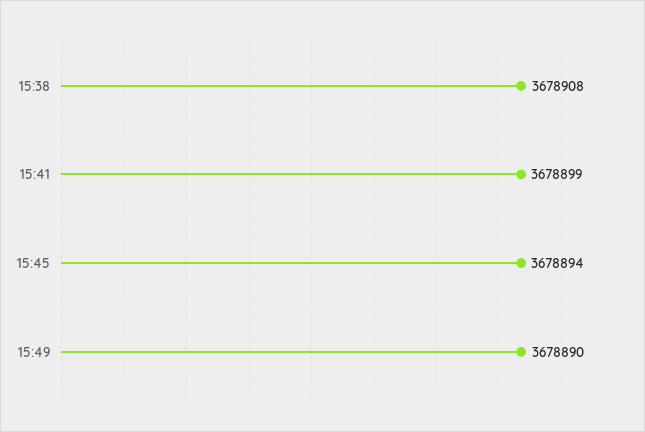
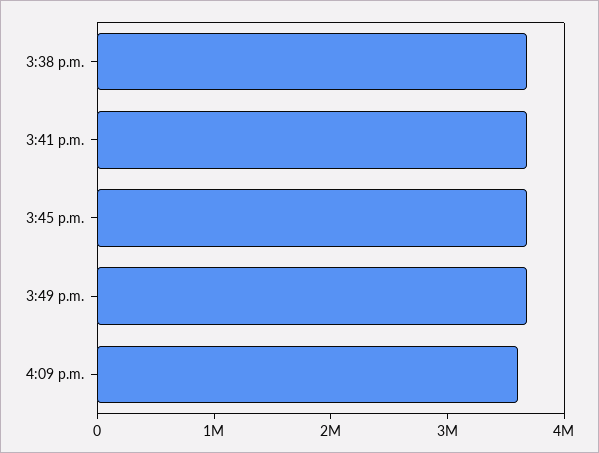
4:09 p.m.: none -> 3600000

